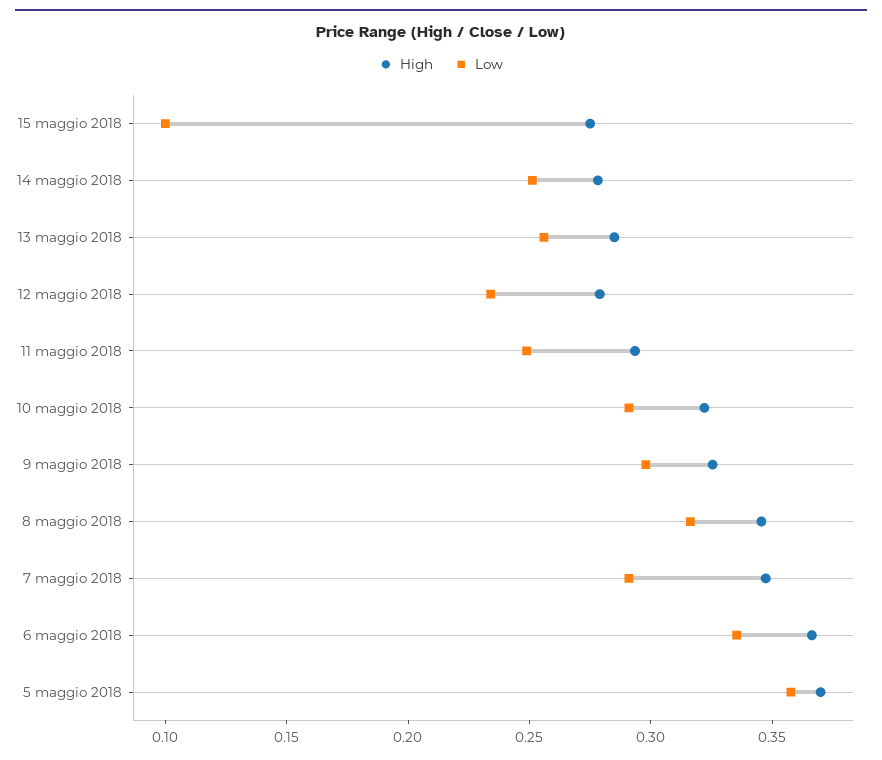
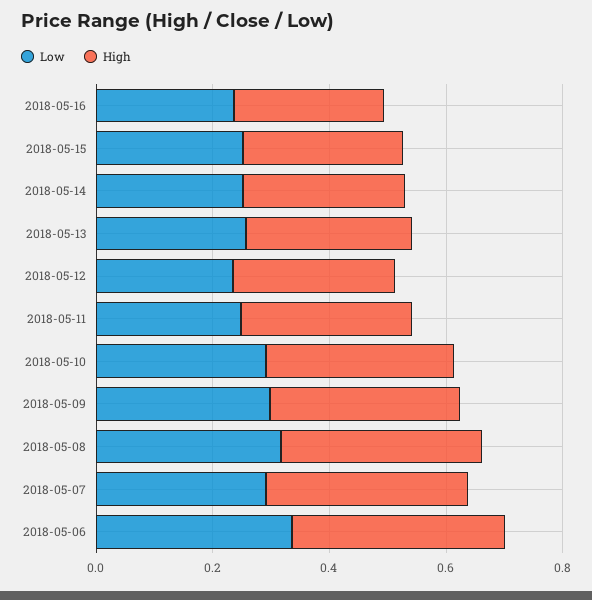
Low, 15 maggio 2018: 0.1 -> 0.25
High, 5 maggio 2018: 0.37 -> none
Low, 5 maggio 2018: 0.36 -> none
Low, 2018-05-16: none -> 0.25
High, 2018-05-16: none -> 0.25

